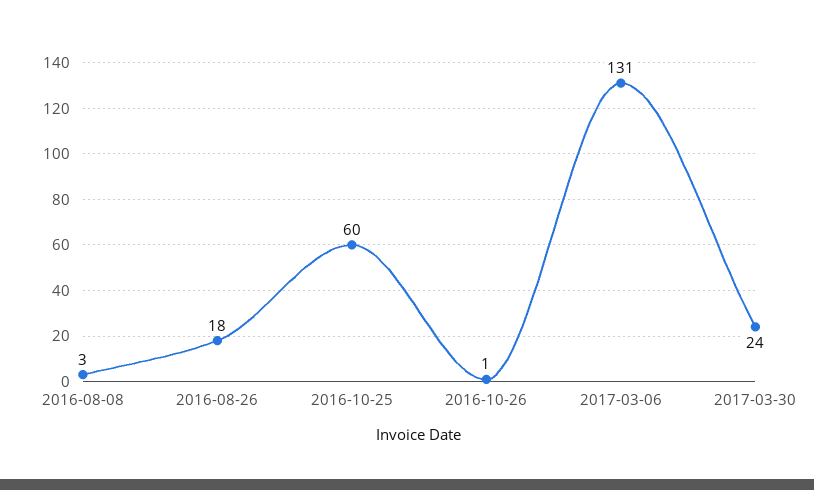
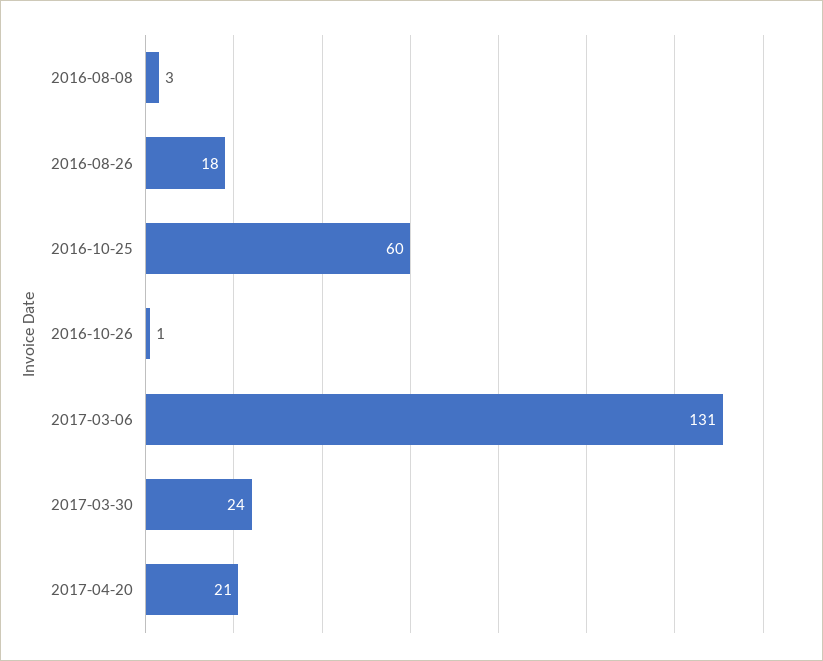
2017-04-20: none -> 21

